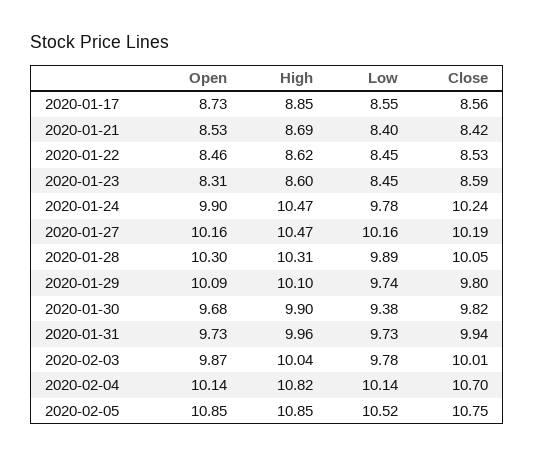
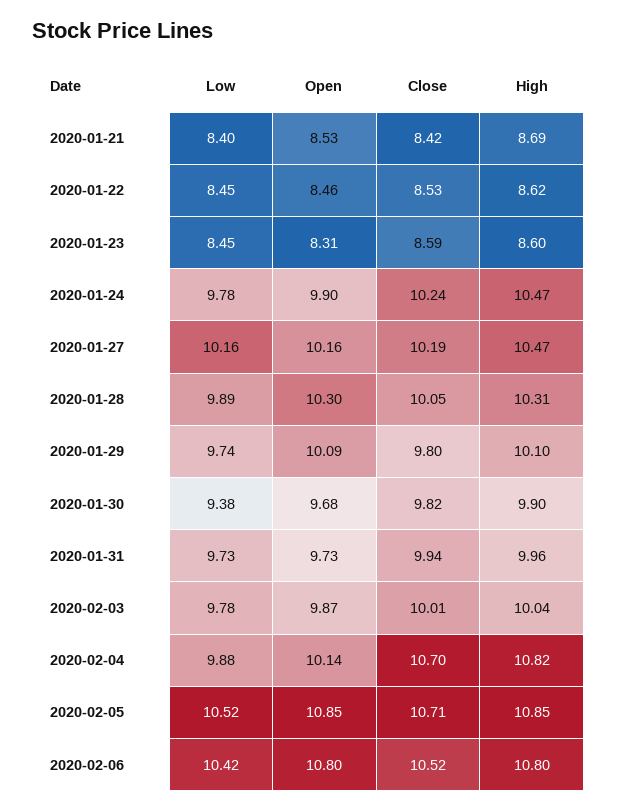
Open, 2020-01-17: 8.73 -> none
High, 2020-01-17: 8.85 -> none
Low, 2020-01-17: 8.55 -> none
Close, 2020-01-17: 8.56 -> none
Low, 2020-02-04: 10.14 -> 9.88
Close, 2020-02-05: 10.75 -> 10.71
Low, 2020-02-06: none -> 10.42
Open, 2020-02-06: none -> 10.8
Close, 2020-02-06: none -> 10.52
High, 2020-02-06: none -> 10.8

